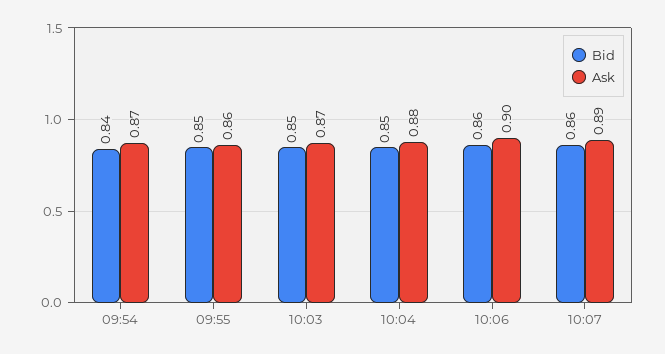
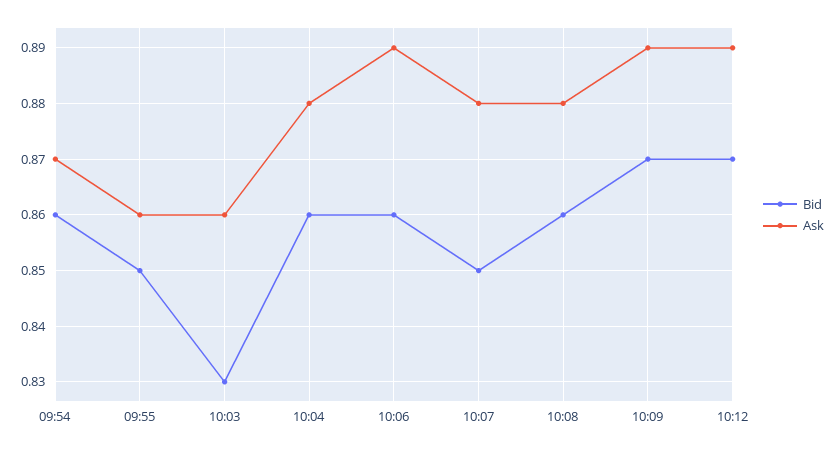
Bid, 09:54: 0.84 -> 0.86
Bid, 10:03: 0.85 -> 0.83
Ask, 10:03: 0.87 -> 0.86
Bid, 10:04: 0.85 -> 0.86
Ask, 10:06: 0.9 -> 0.89
Bid, 10:07: 0.86 -> 0.85
Ask, 10:07: 0.89 -> 0.88
Bid, 10:08: none -> 0.86
Ask, 10:08: none -> 0.88
Bid, 10:09: none -> 0.87
Ask, 10:09: none -> 0.89
Bid, 10:12: none -> 0.87
Ask, 10:12: none -> 0.89

